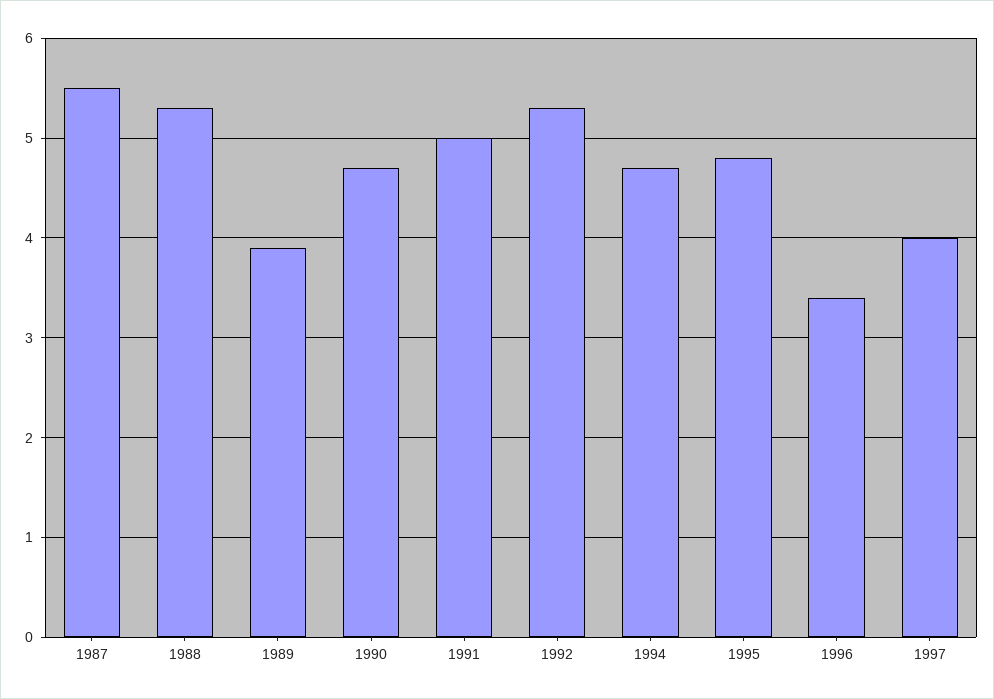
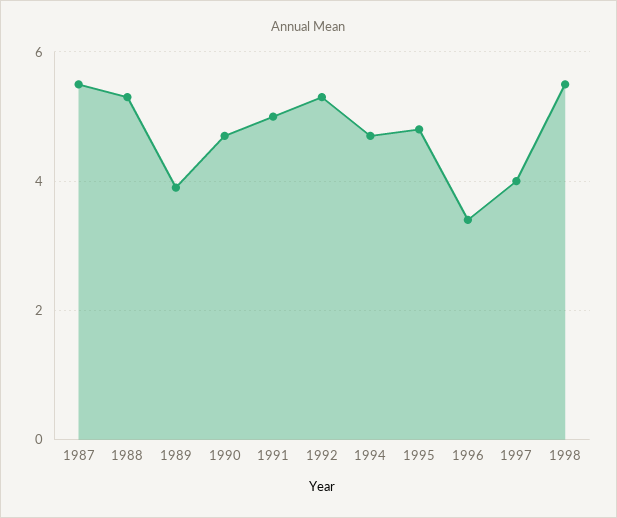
1998: none -> 5.5

